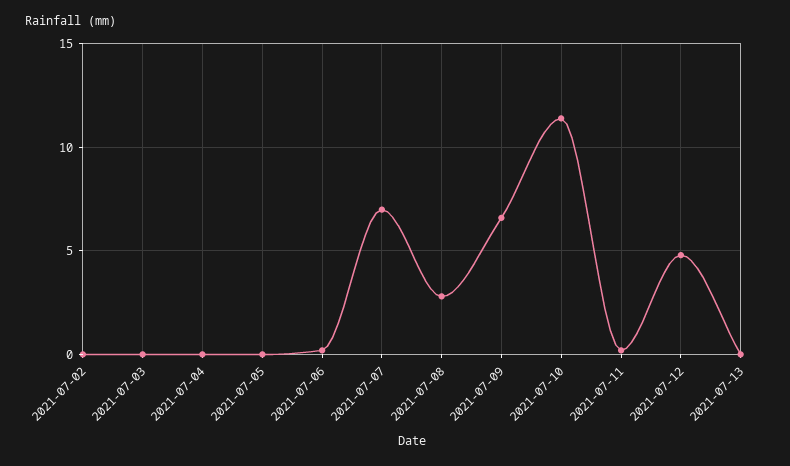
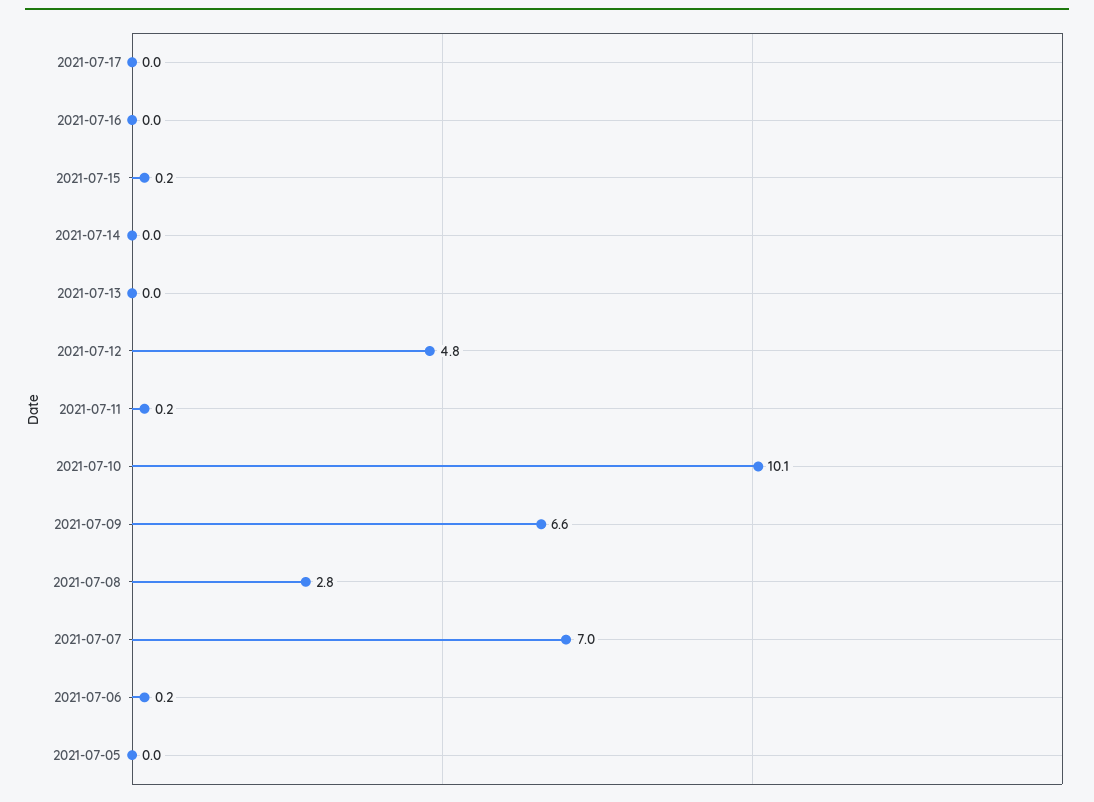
2021-07-02: 0 -> none
2021-07-03: 0 -> none
2021-07-04: 0 -> none
2021-07-10: 11.5 -> 10.1
2021-07-17: none -> 0
2021-07-16: none -> 0
2021-07-15: none -> 0.2
2021-07-14: none -> 0

